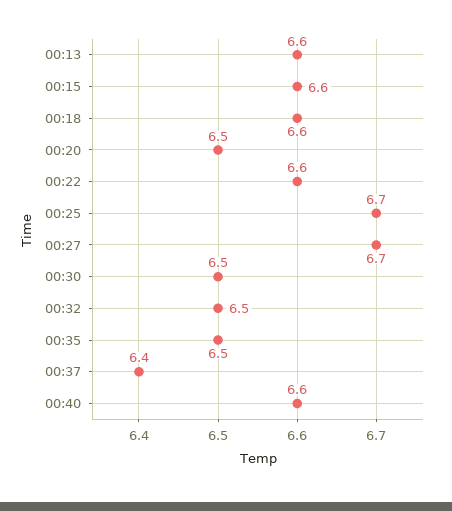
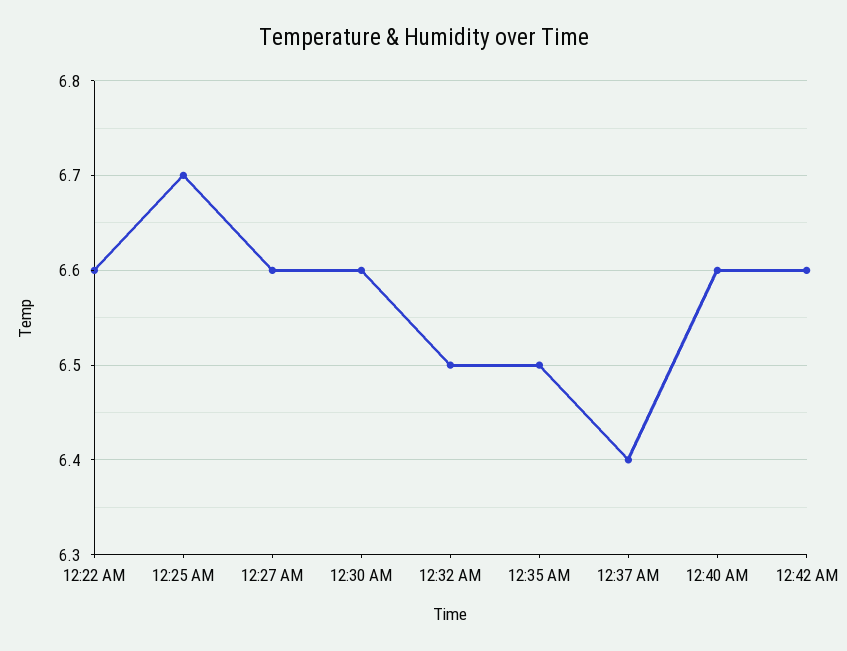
00:13: 6.6 -> none
00:15: 6.6 -> none
00:18: 6.6 -> none
00:20: 6.5 -> none
00:27: 6.7 -> 6.6
00:30: 6.5 -> 6.6
12:42 AM: none -> 6.6

